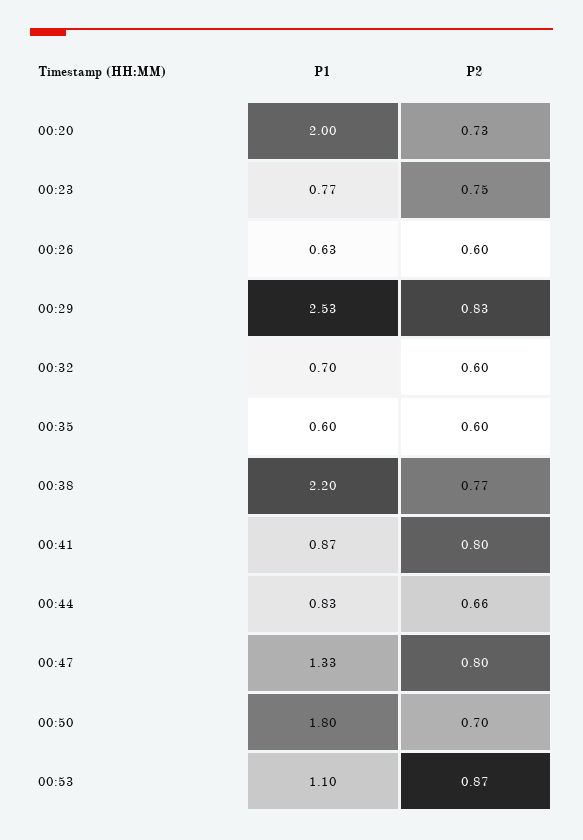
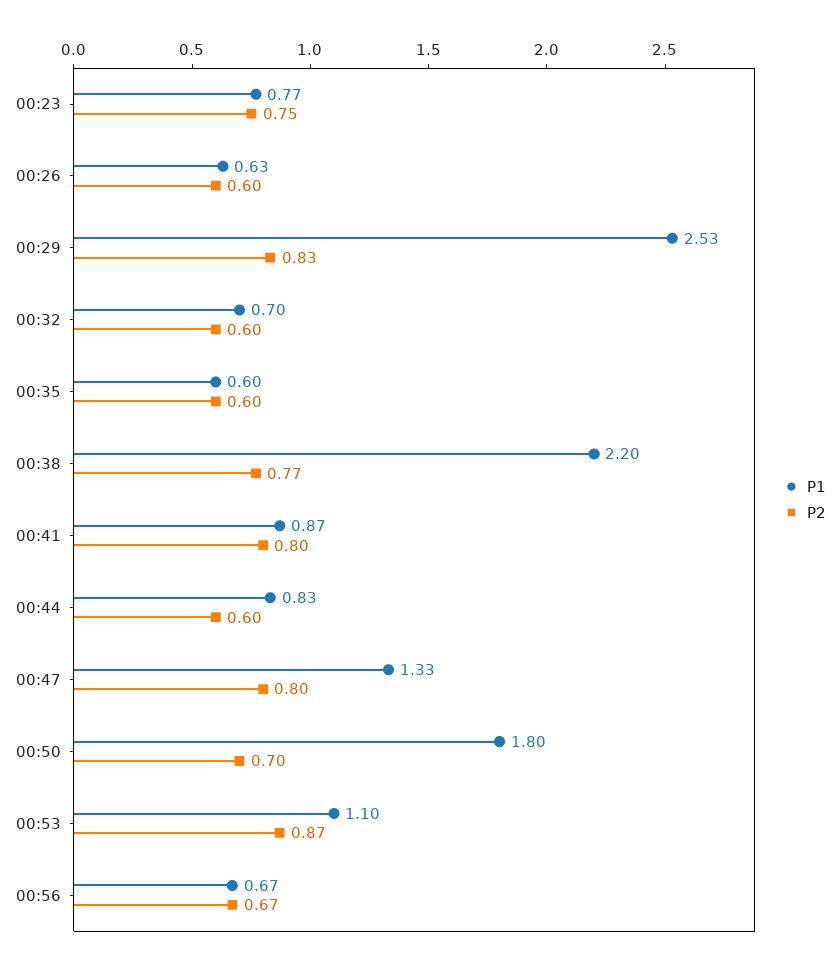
P1, 00:20: 2 -> none
P2, 00:20: 0.73 -> none
P2, 00:44: 0.66 -> 0.6
P1, 00:56: none -> 0.67
P2, 00:56: none -> 0.67

